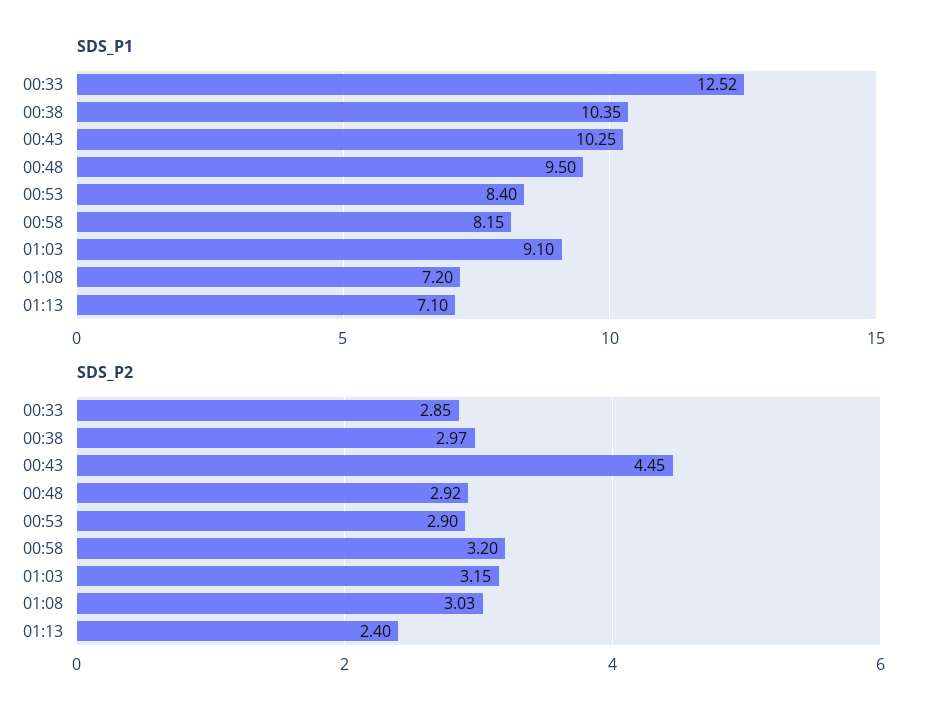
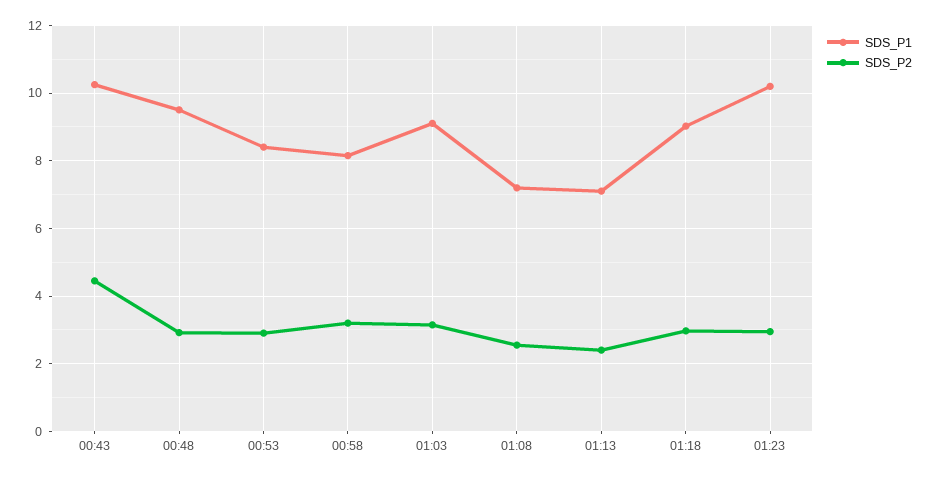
SDS_P1, 00:33: 12.52 -> none
SDS_P1, 00:38: 10.35 -> none
SDS_P2, 00:33: 2.85 -> none
SDS_P2, 00:38: 2.97 -> none
SDS_P2, 01:08: 3.03 -> 2.6
SDS_P1, 01:18: none -> 9
SDS_P2, 01:18: none -> 3
SDS_P1, 01:23: none -> 10.2
SDS_P2, 01:23: none -> 3

